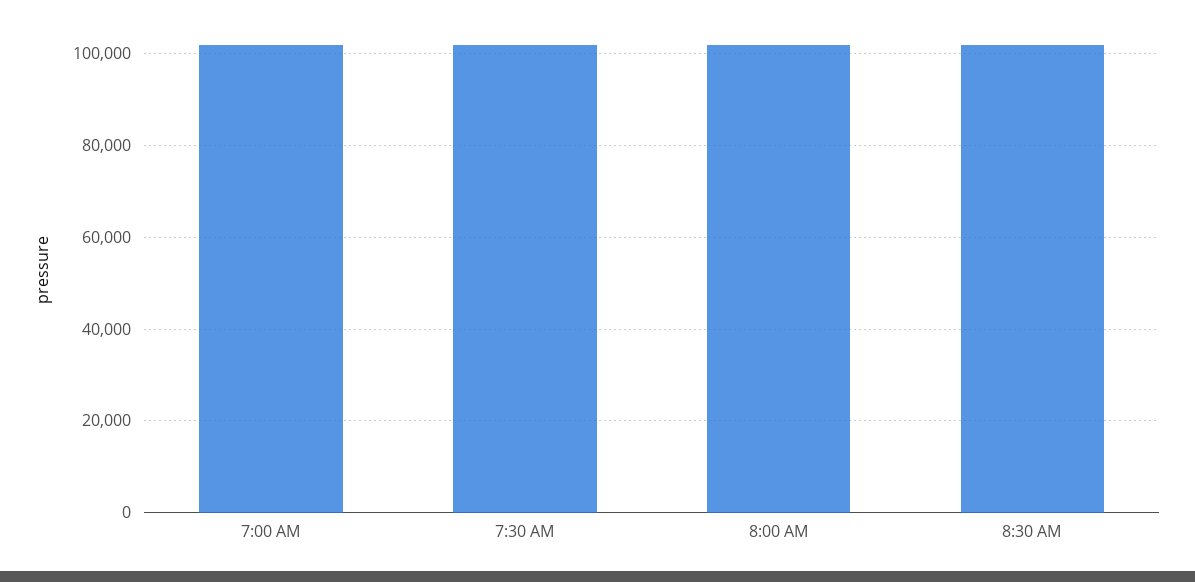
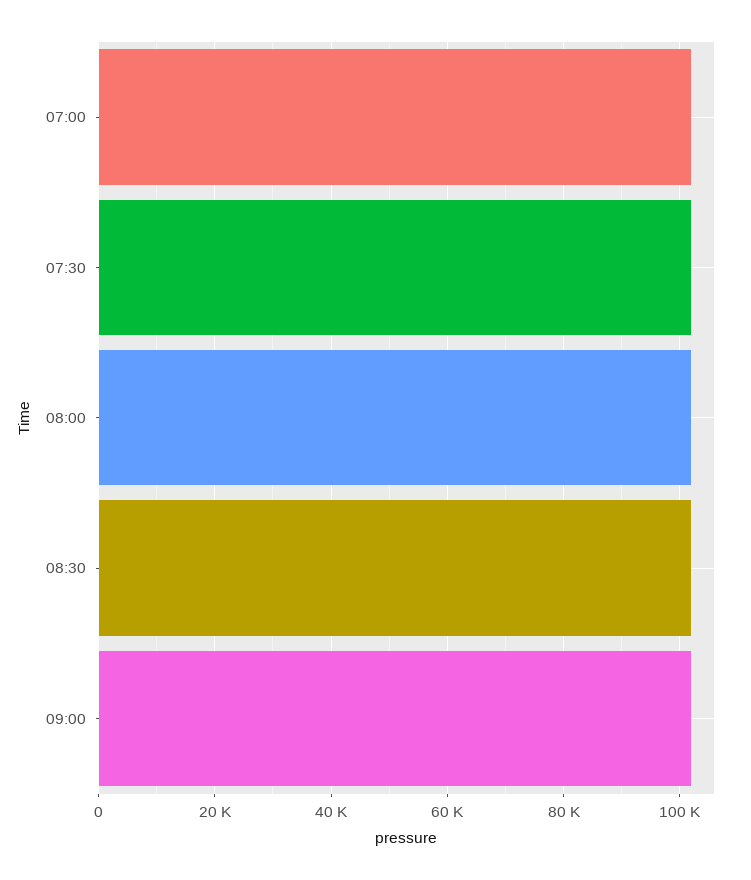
09:00: none -> 102000

